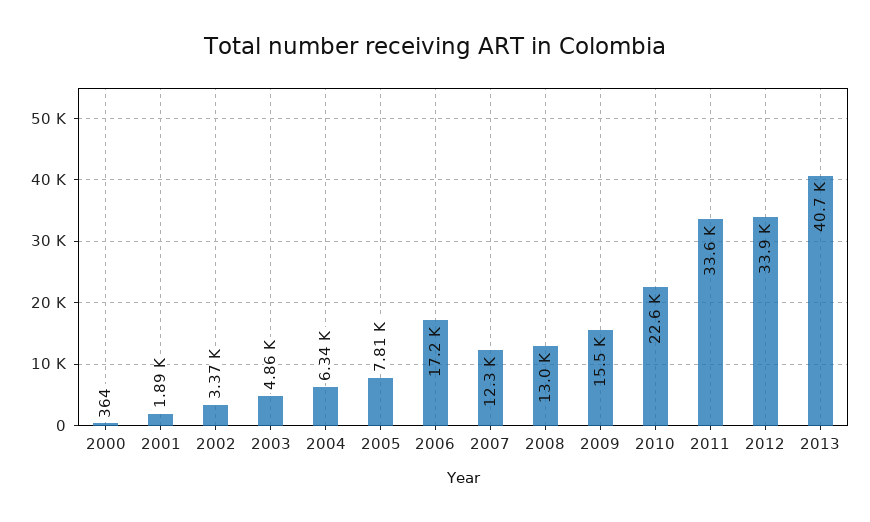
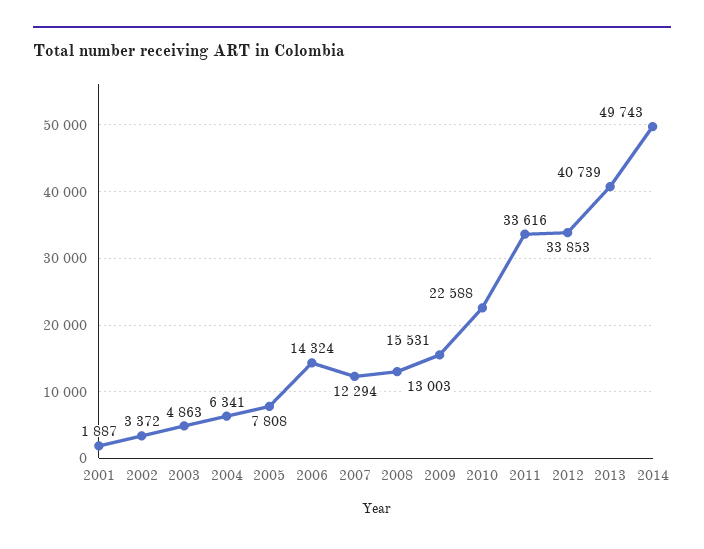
2000: 364 -> none
2006: 17200 -> 14324
2014: none -> 49743

